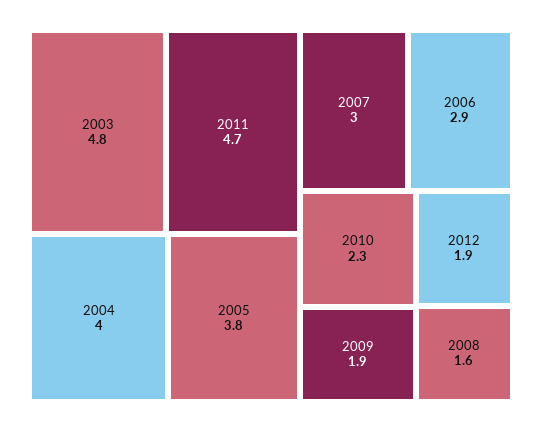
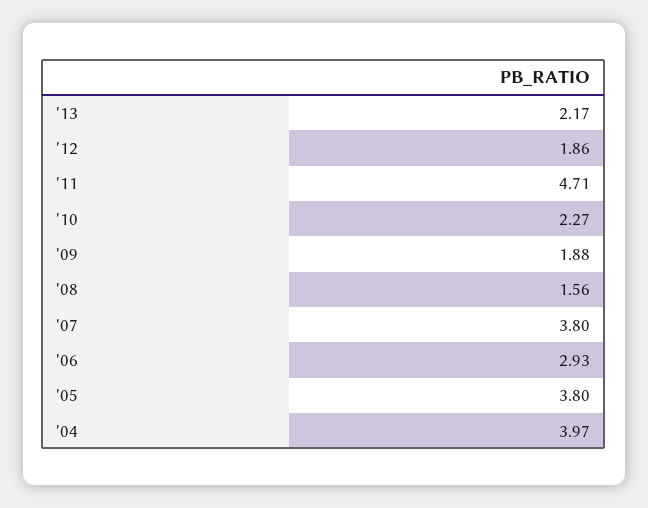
2003: 4.8 -> none
2007: 3 -> 3.8
'13: none -> 2.17

